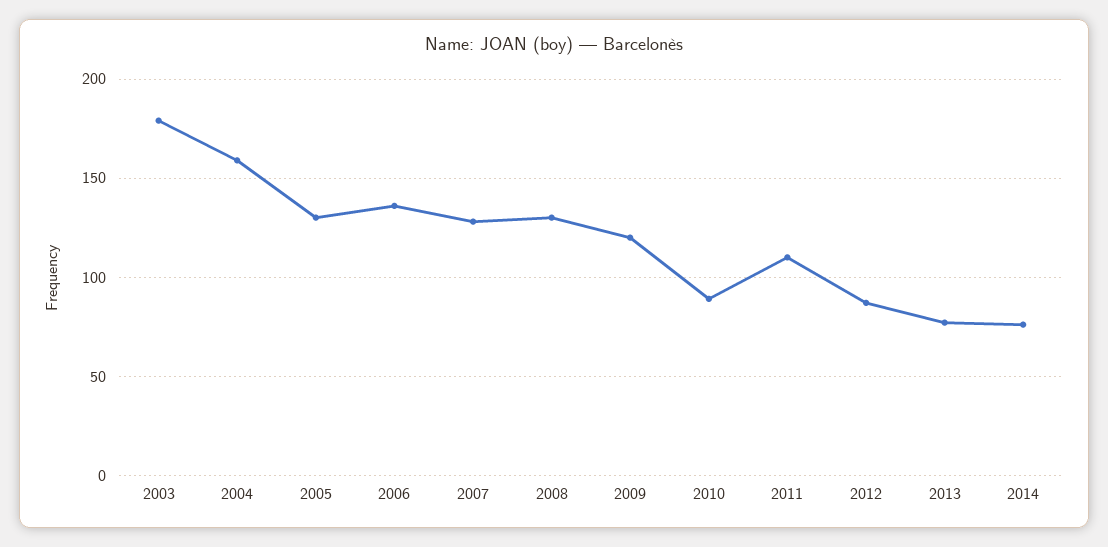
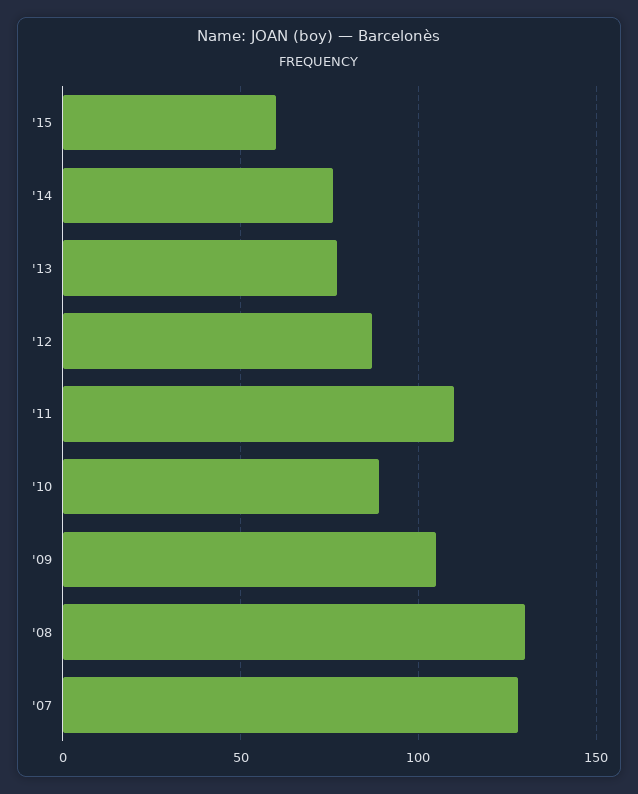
2003: 180 -> none
2004: 160 -> none
2005: 130 -> none
2006: 135 -> none
2009: 120 -> 105
'15: none -> 60

